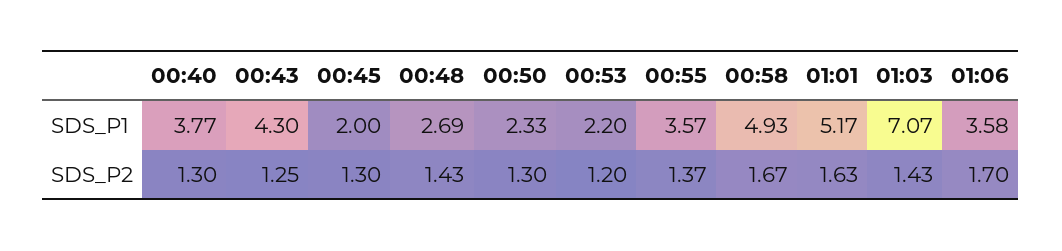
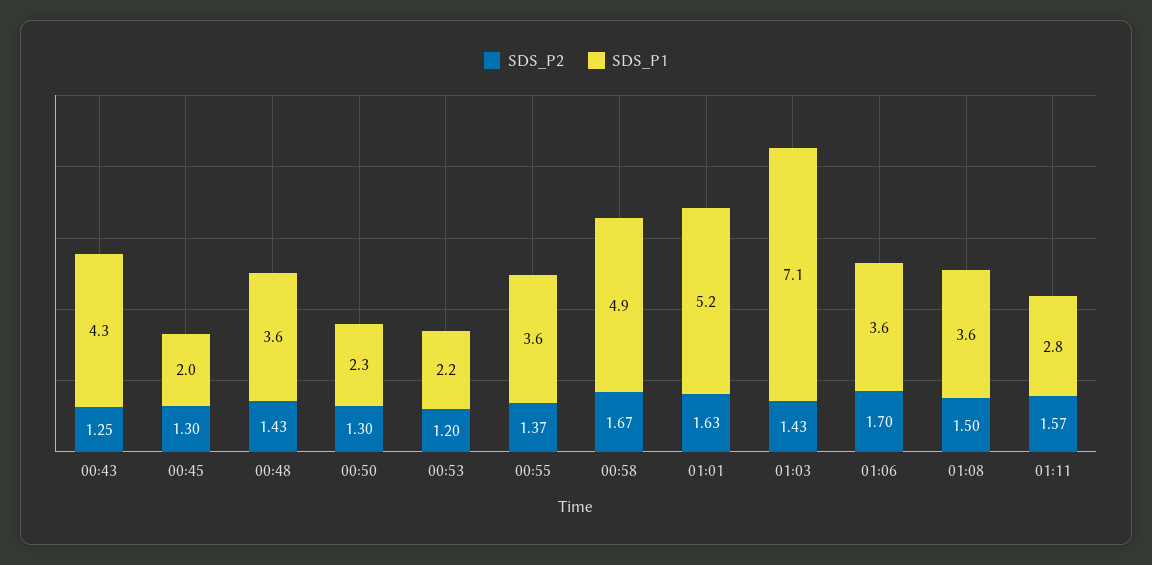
SDS_P1, 00:40: 3.77 -> none
SDS_P1, 00:48: 2.69 -> 3.6
SDS_P2, 00:40: 1.3 -> none
SDS_P2, 01:08: none -> 1.5
SDS_P1, 01:08: none -> 3.6
SDS_P2, 01:11: none -> 1.57
SDS_P1, 01:11: none -> 2.8

